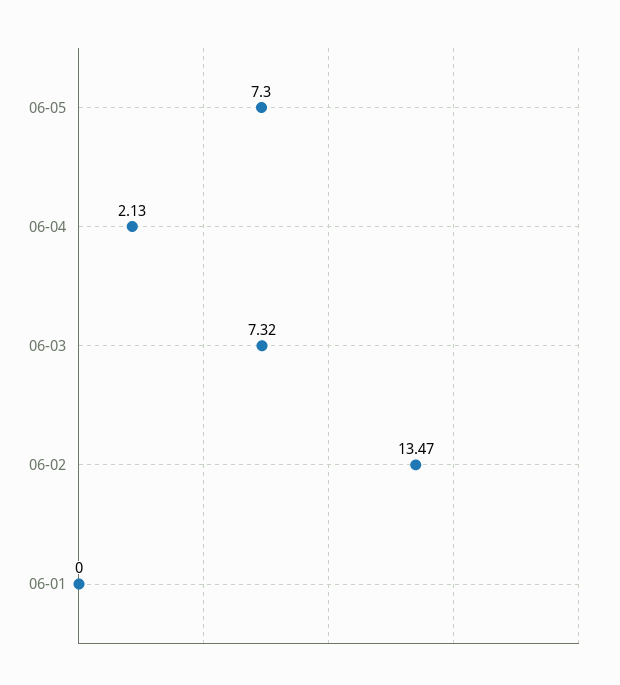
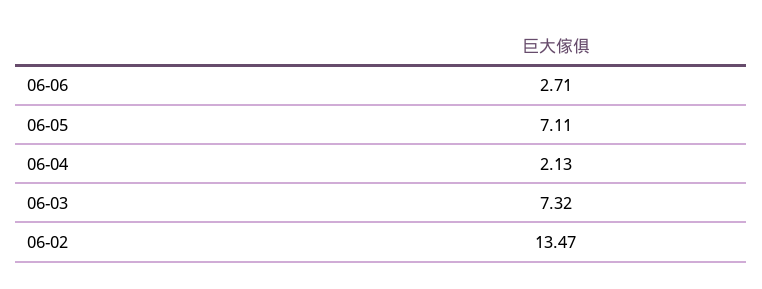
06-05: 7.3 -> 7.11
06-01: 0 -> none
06-06: none -> 2.71

